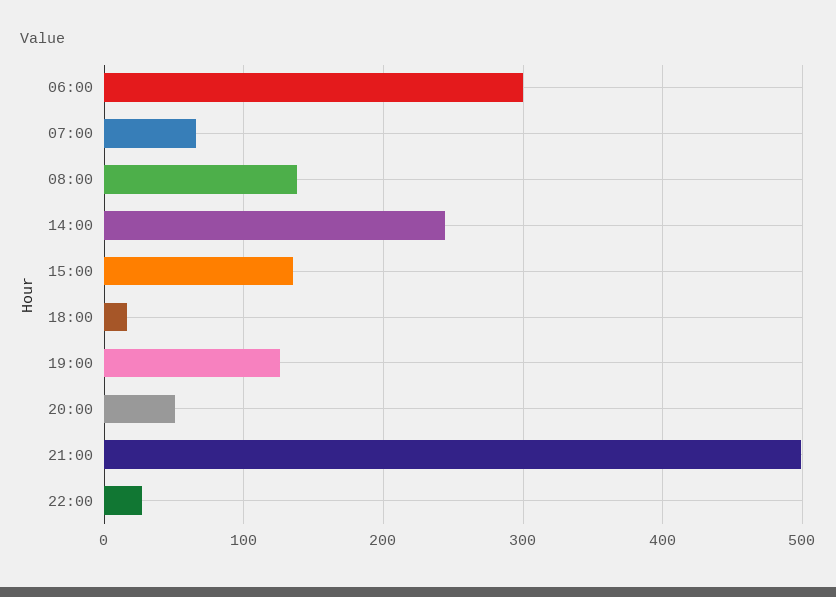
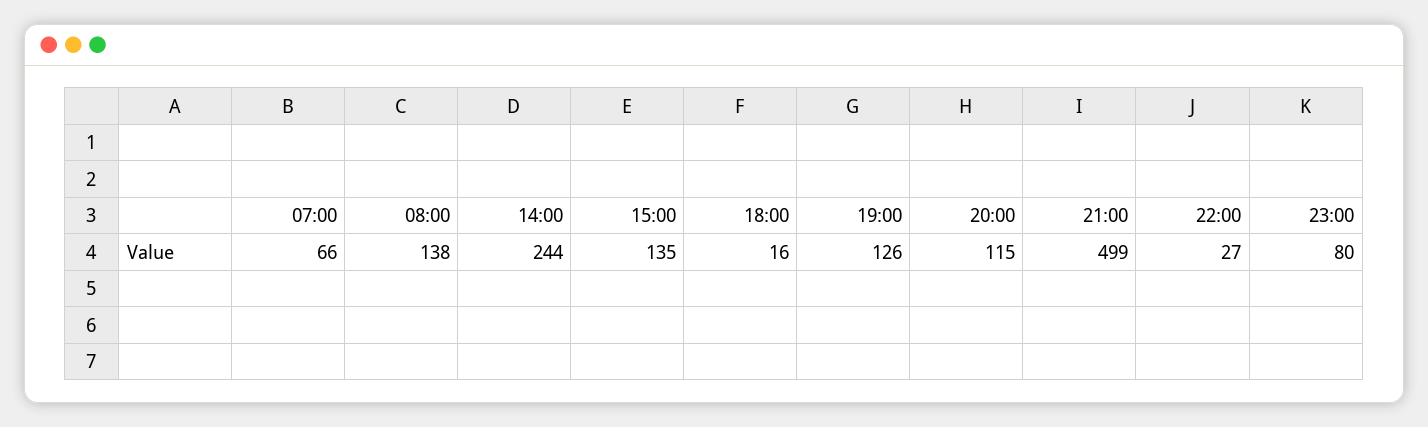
06:00: 300 -> none
20:00: 50 -> 115
23:00: none -> 80

